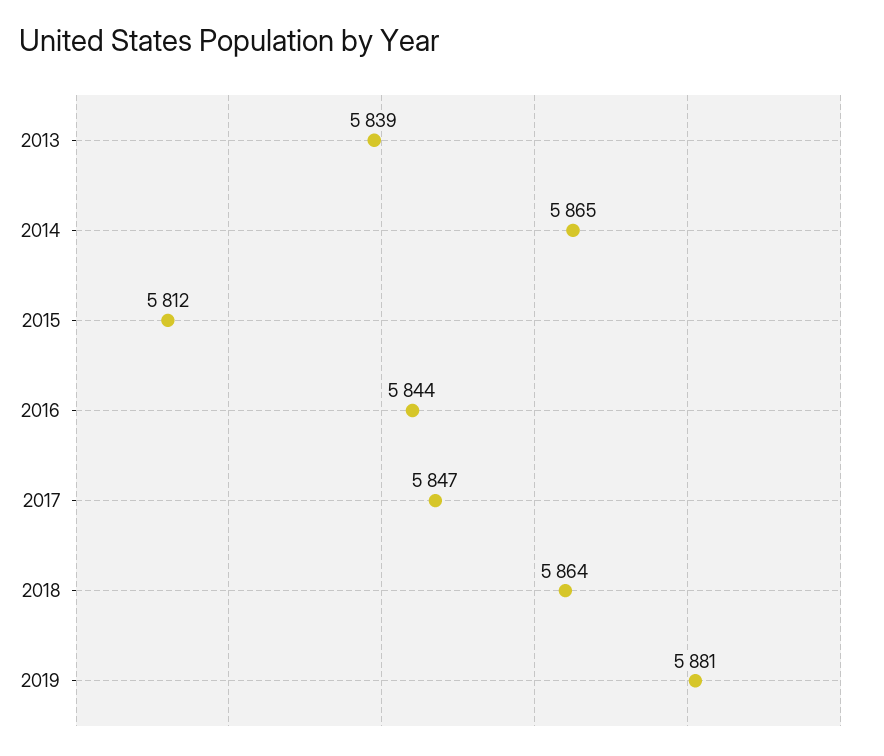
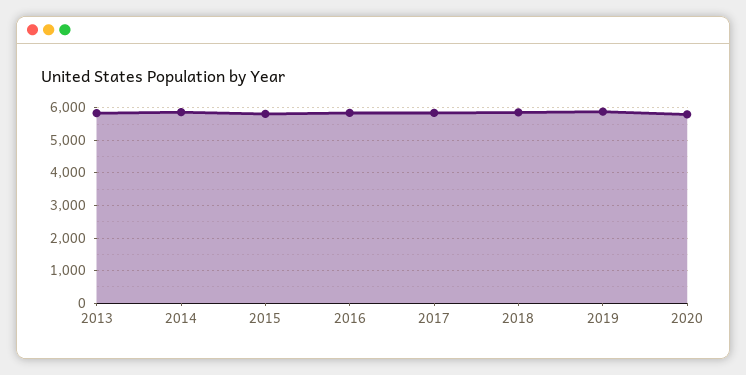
2020: none -> 5800

